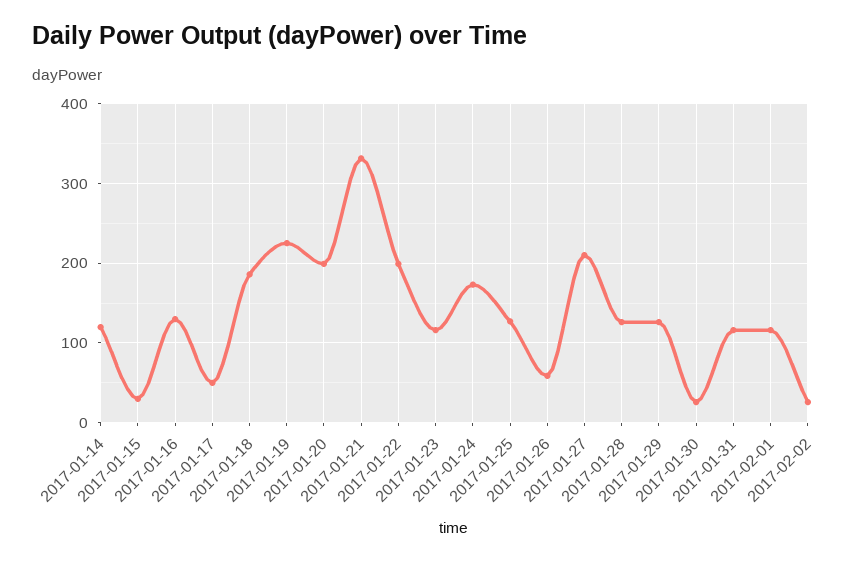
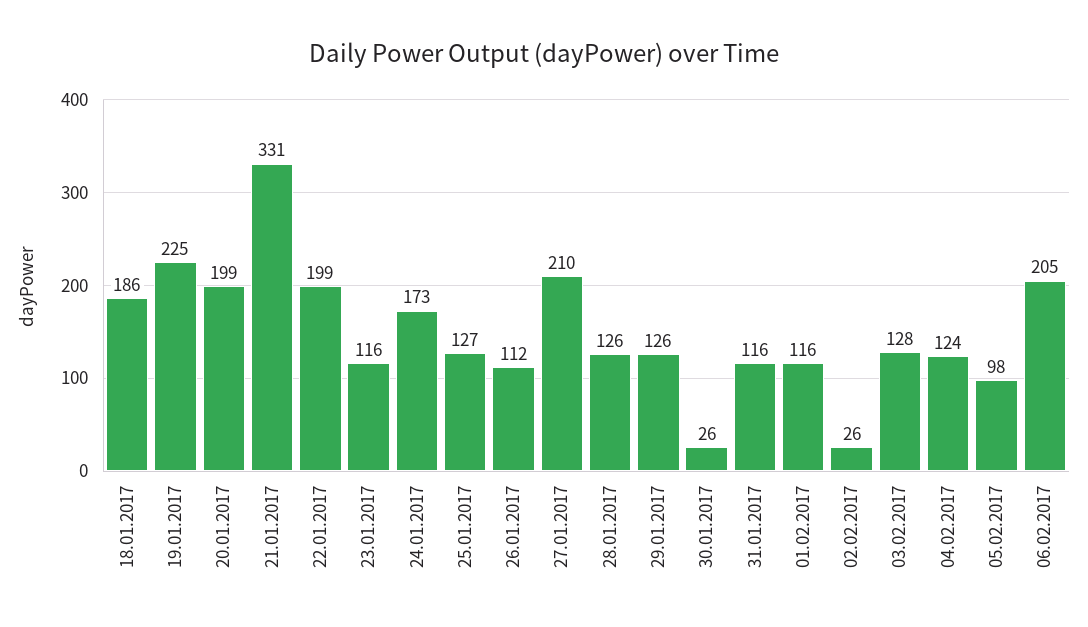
2017-01-14: 120 -> none
2017-01-15: 30 -> none
2017-01-16: 130 -> none
2017-01-17: 50 -> none
2017-01-26: 60 -> 112
03.02.2017: none -> 128
04.02.2017: none -> 124
05.02.2017: none -> 98
06.02.2017: none -> 205

